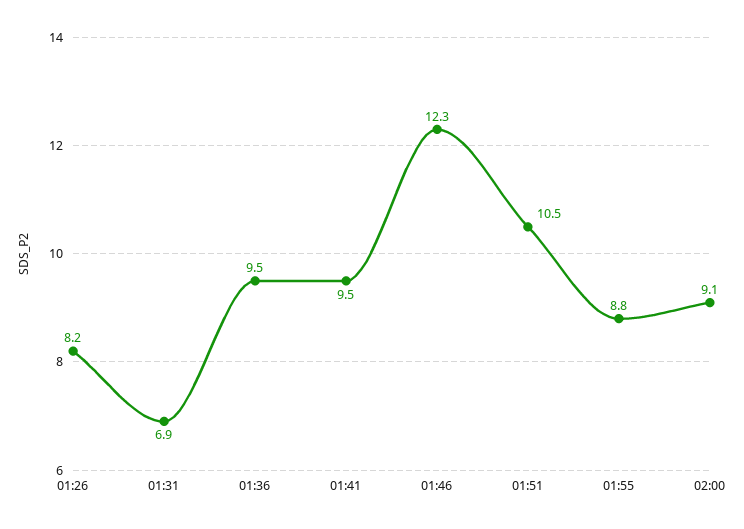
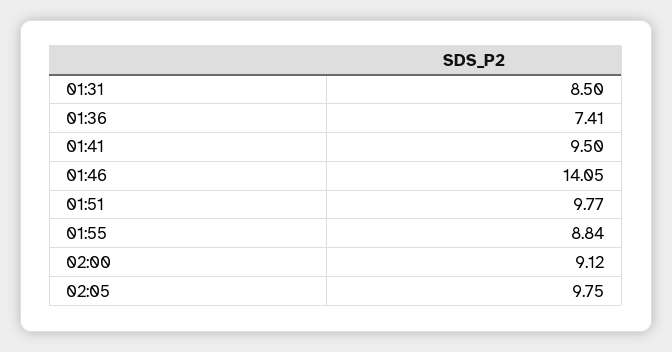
01:26: 8.2 -> none
01:31: 6.9 -> 8.5
01:36: 9.5 -> 7.41
01:46: 12.3 -> 14.05
01:51: 10.5 -> 9.77
02:05: none -> 9.75

